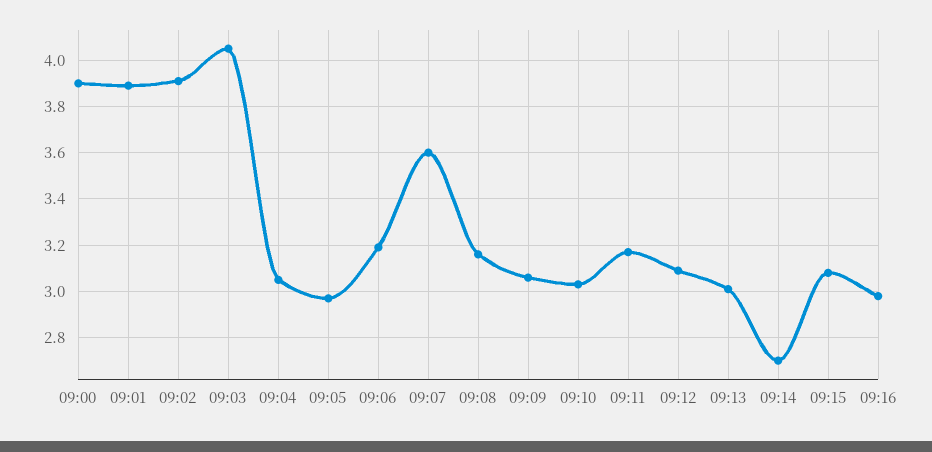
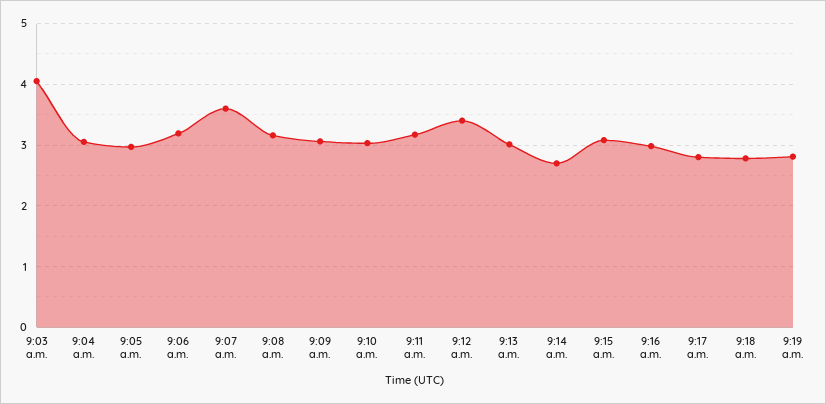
09:00: 3.9 -> none
09:01: 3.9 -> none
09:02: 3.9 -> none
09:12: 3.1 -> 3.4
9:17 a.m.: none -> 2.8
9:18 a.m.: none -> 2.8
9:19 a.m.: none -> 2.8

